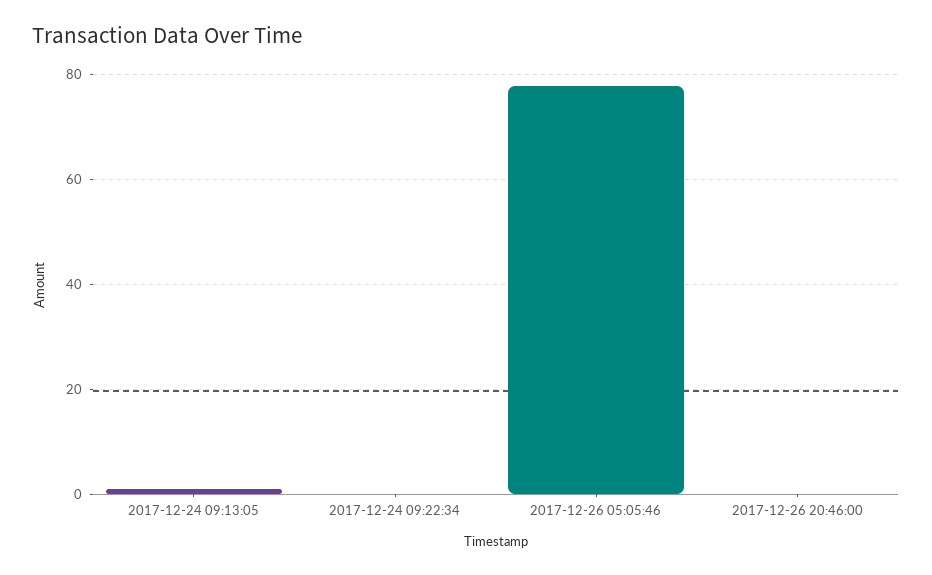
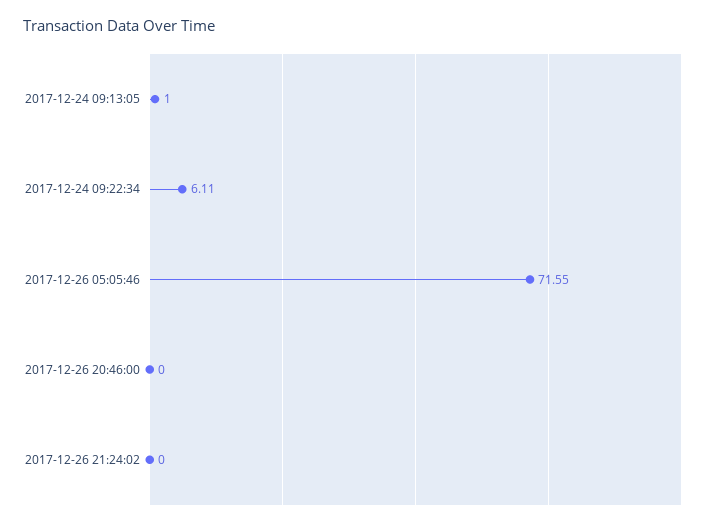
2017-12-24 09:22:34: 0 -> 6.11
2017-12-26 05:05:46: 78 -> 71.55
2017-12-26 21:24:02: none -> 0

